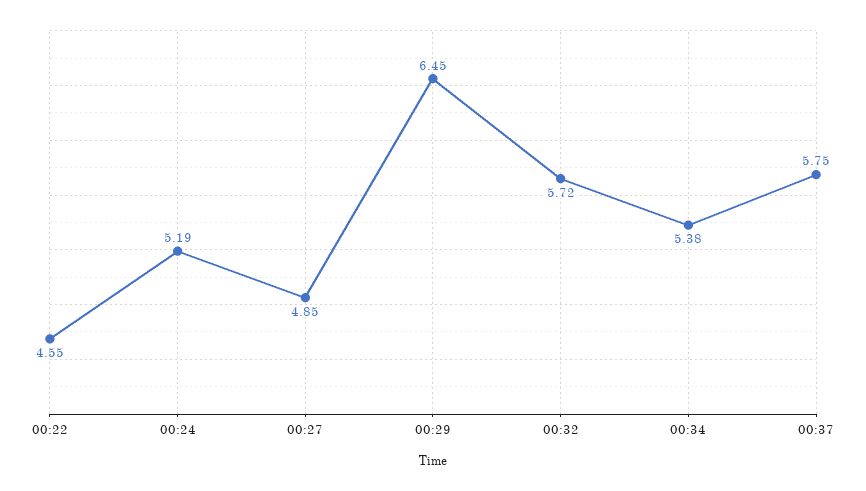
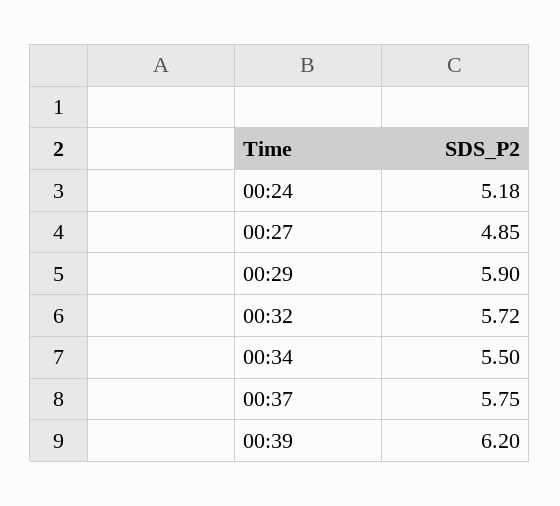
00:22: 4.55 -> none
00:24: 5.19 -> 5.18
00:29: 6.45 -> 5.9
00:34: 5.38 -> 5.5
00:39: none -> 6.2

